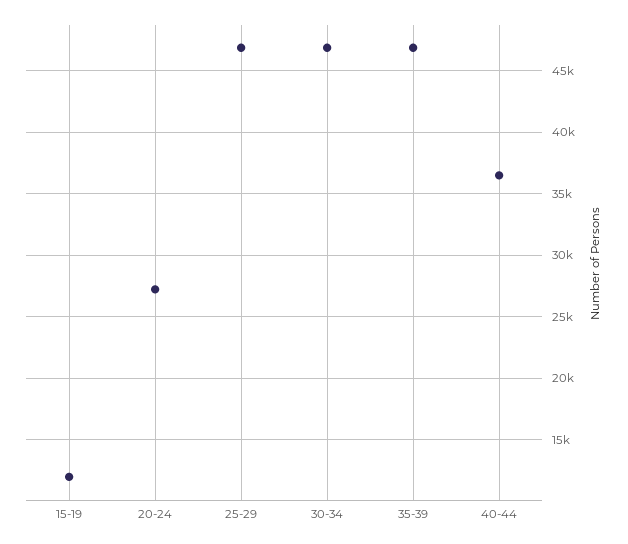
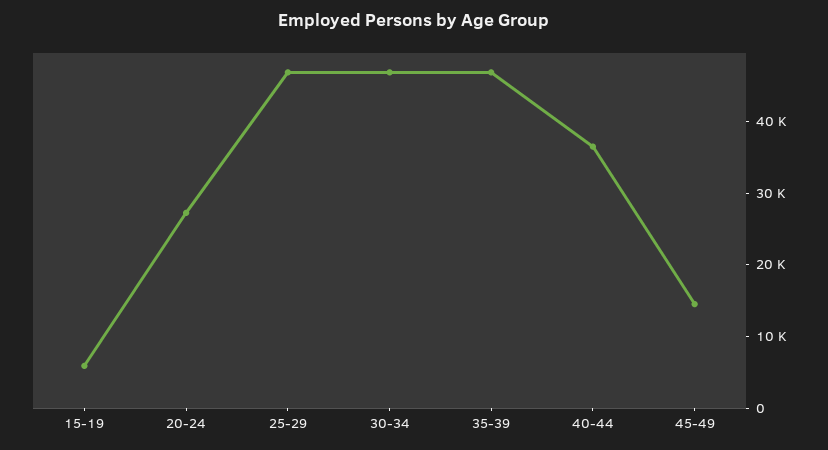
15-19: 12000 -> 6000
45-49: none -> 14000

